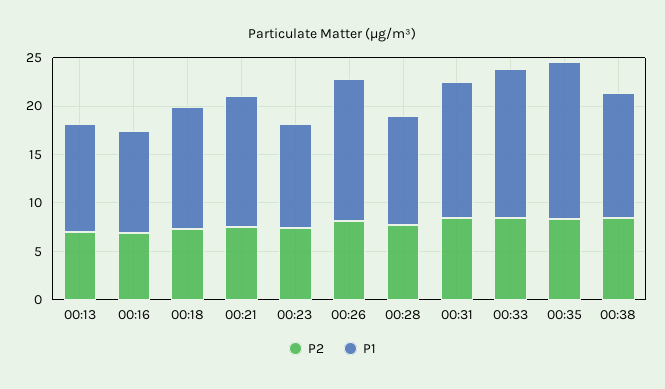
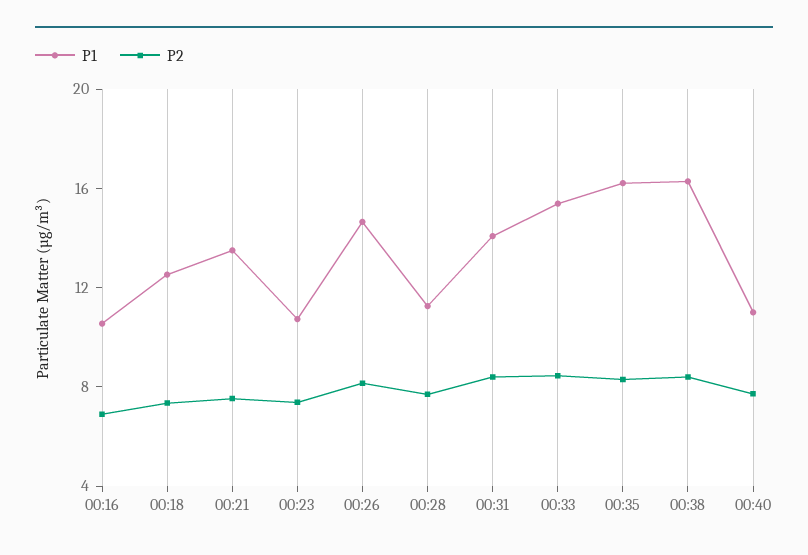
P2, 00:13: 7 -> none
P1, 00:13: 11 -> none
P1, 00:38: 13 -> 16
P1, 00:40: none -> 11
P2, 00:40: none -> 8

